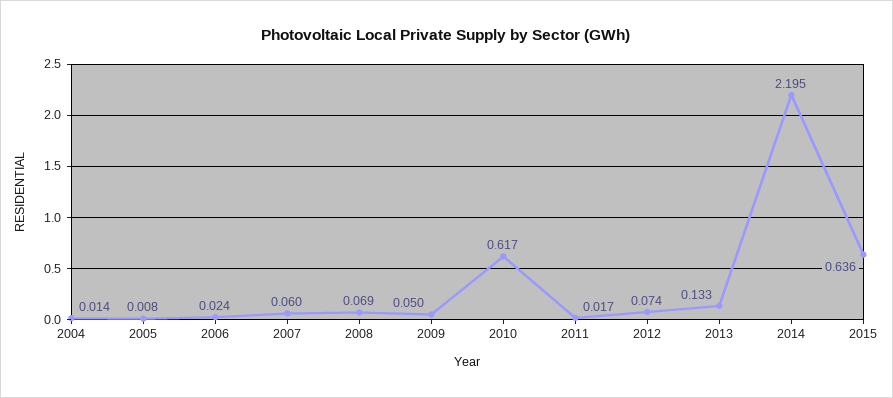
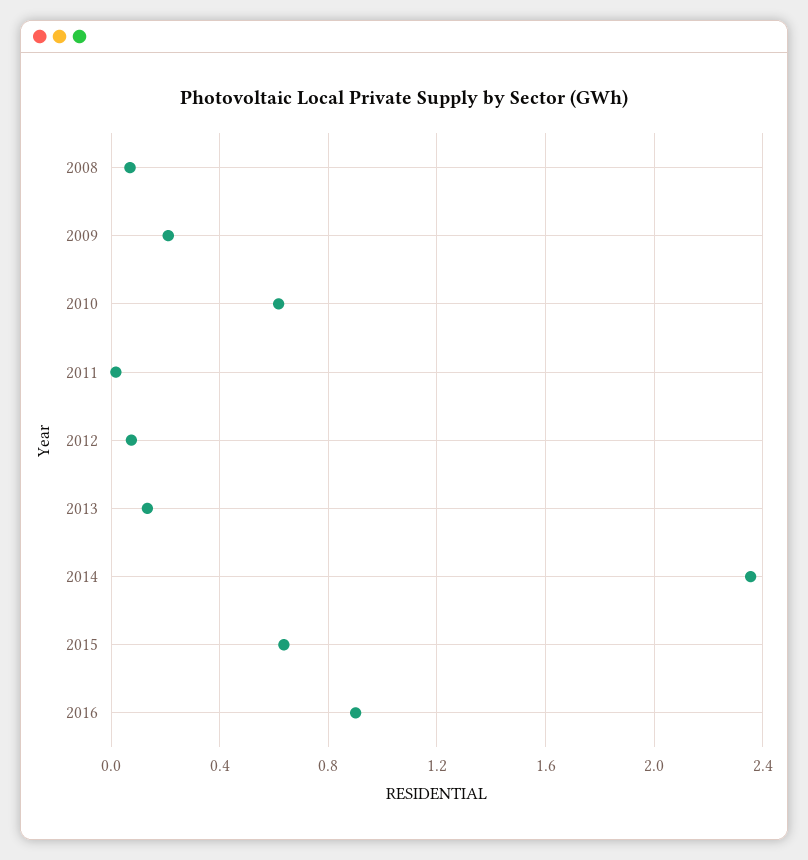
2004: 0.014 -> none
2005: 0.008 -> none
2006: 0.024 -> none
2007: 0.06 -> none
2009: 0.05 -> 0.2
2014: 2.195 -> 2.35
2016: none -> 0.9

